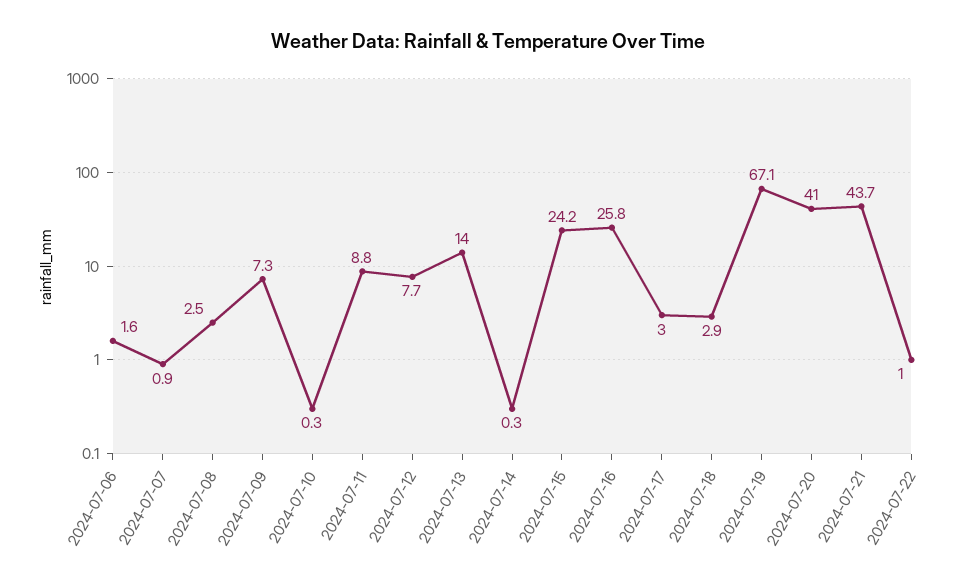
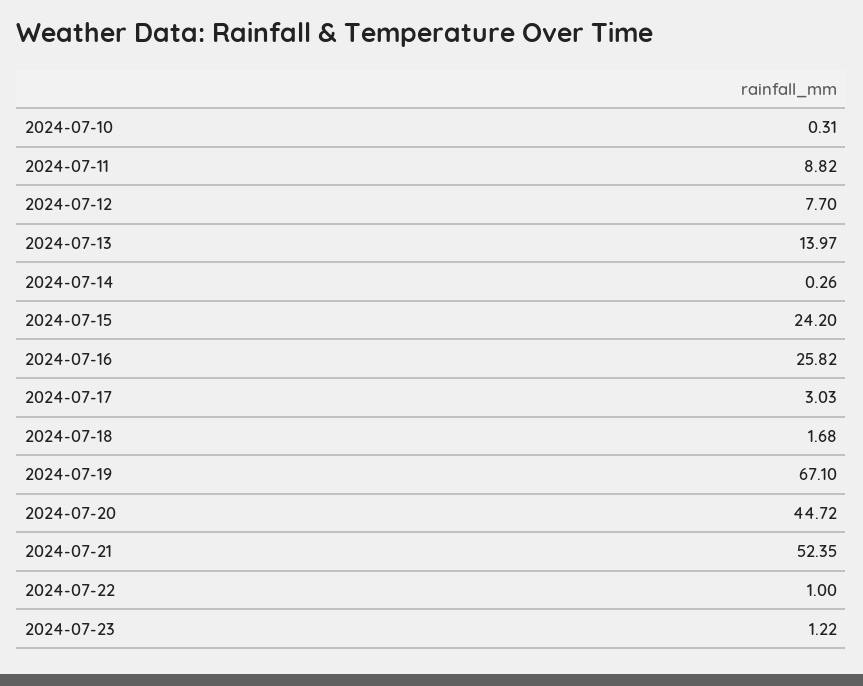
2024-07-06: 1.6 -> none
2024-07-07: 0.9 -> none
2024-07-08: 2.5 -> none
2024-07-09: 7.3 -> none
2024-07-18: 2.9 -> 1.68
2024-07-20: 41 -> 44.72
2024-07-21: 43.7 -> 52.35
2024-07-23: none -> 1.22

